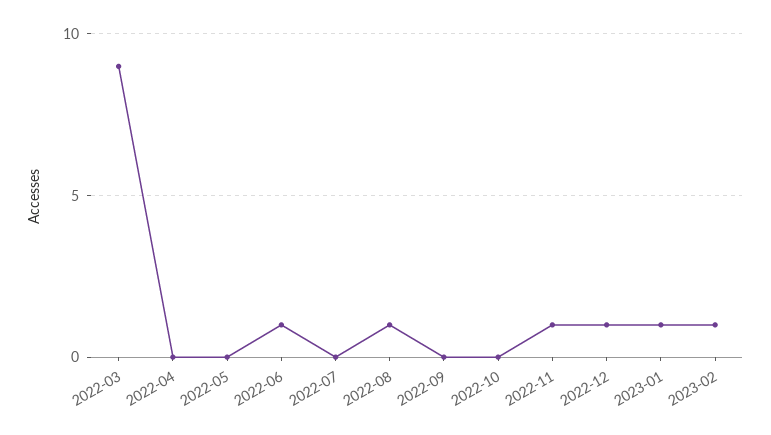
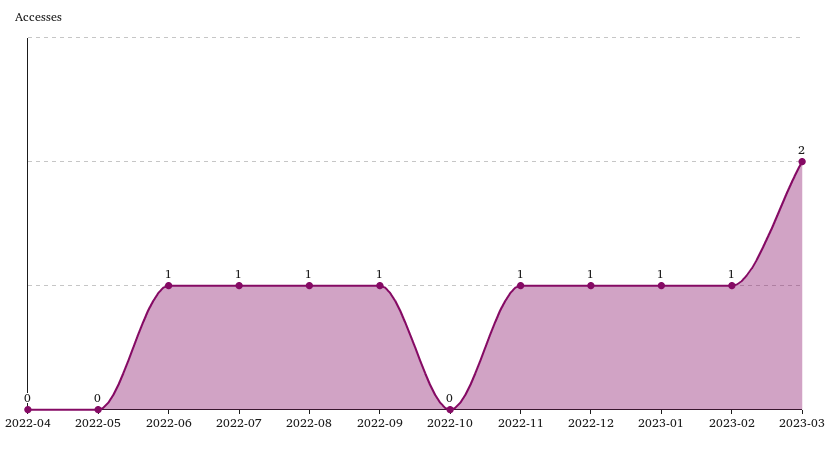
2022-03: 9 -> none
2022-07: 0 -> 1
2022-09: 0 -> 1
2023-03: none -> 2

